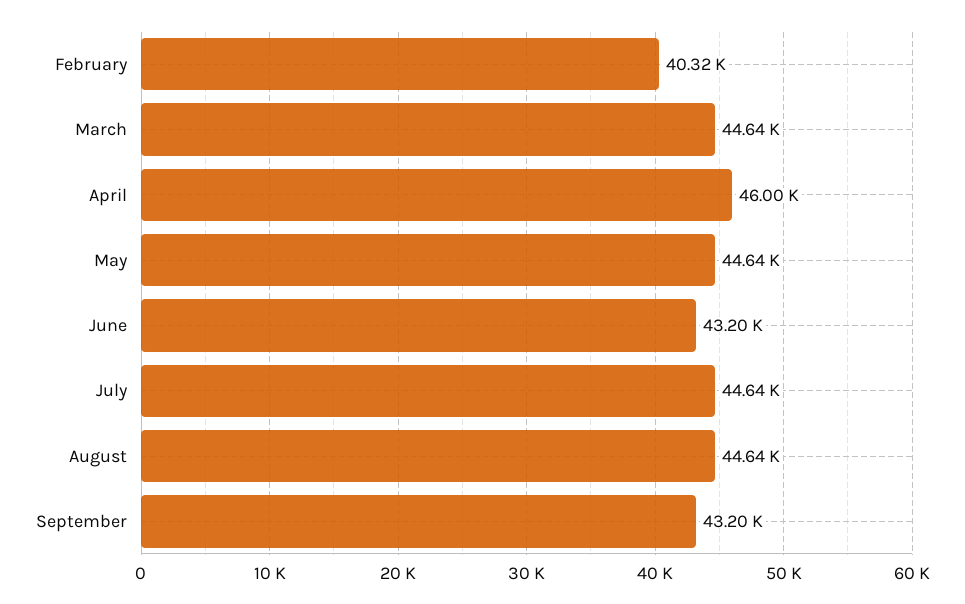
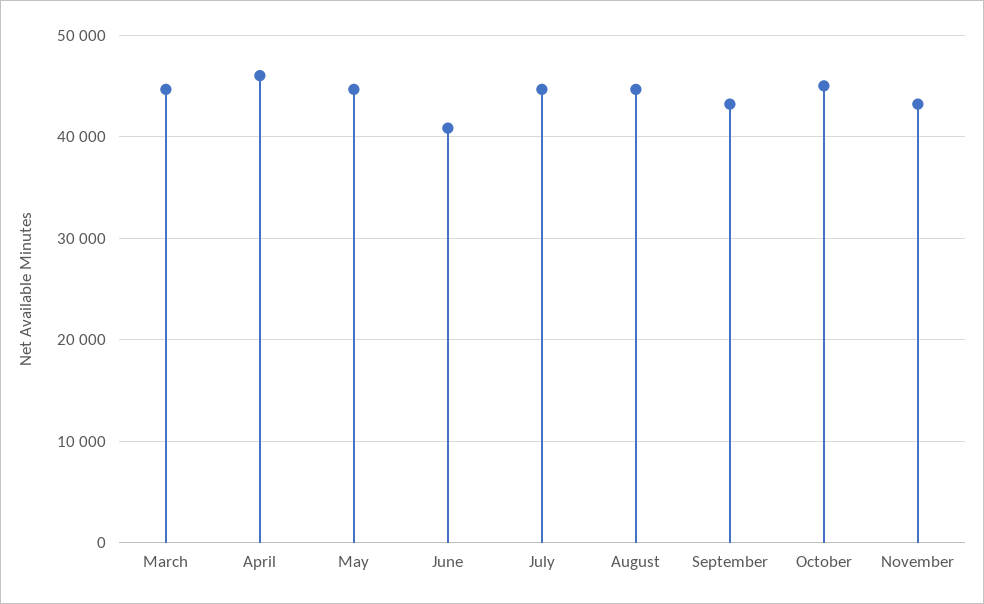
February: 40320 -> none
June: 43200 -> 41000
October: none -> 45000
November: none -> 43000

